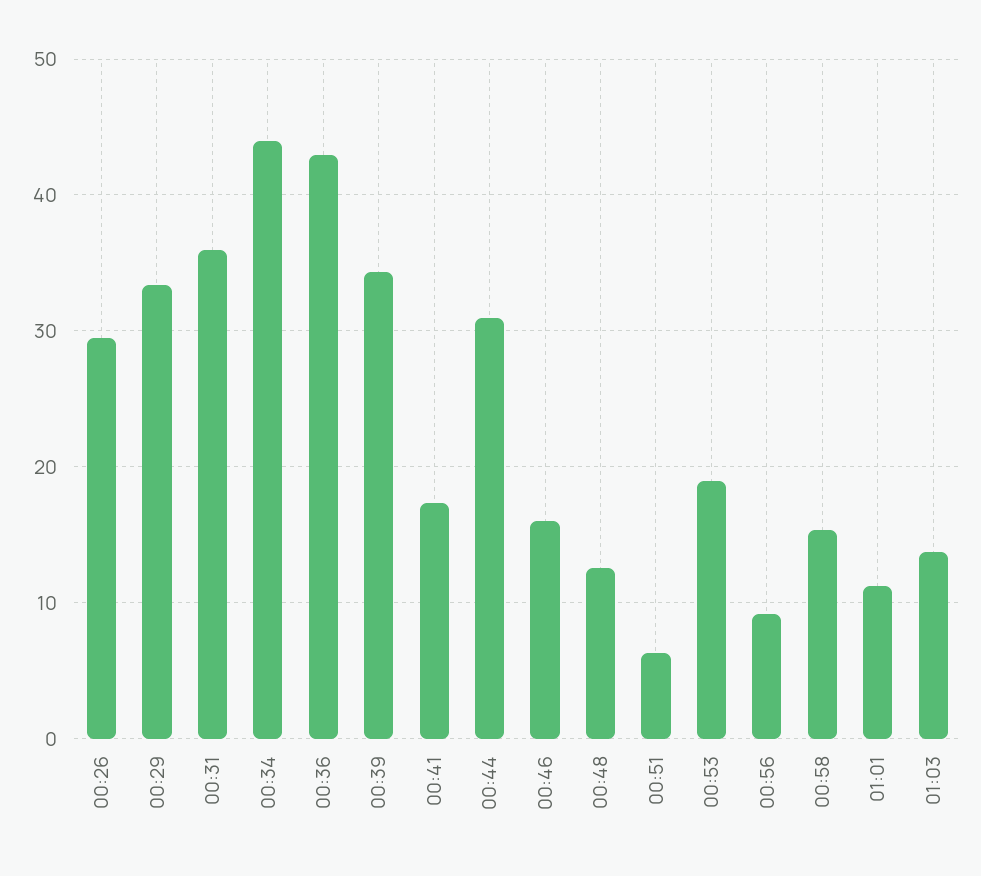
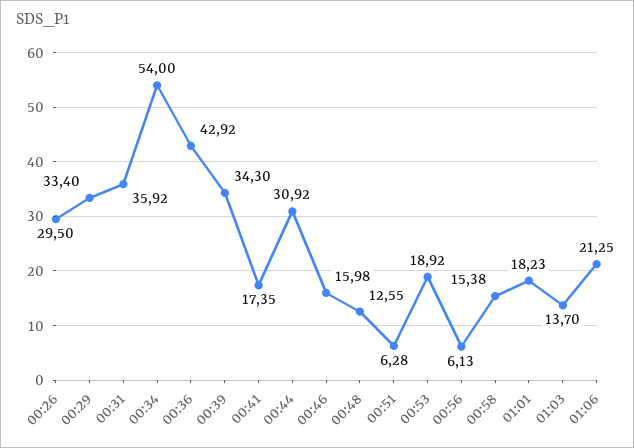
00:34: 44 -> 54
00:56: 9 -> 6.13
01:01: 11 -> 18.23
01:06: none -> 21.25

